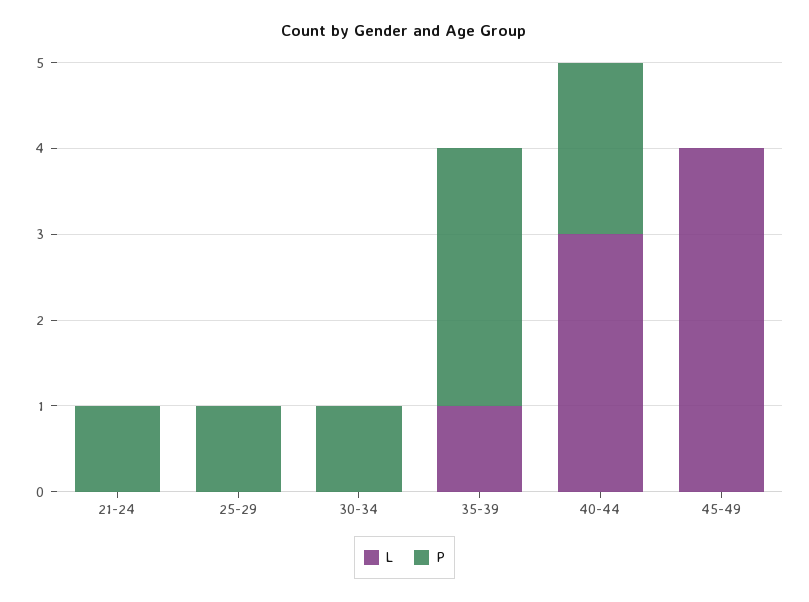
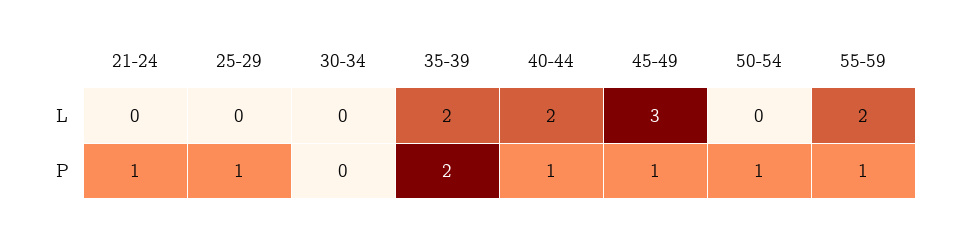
P, 30-34: 1 -> 0
L, 35-39: 1 -> 2
P, 35-39: 3 -> 2
L, 40-44: 3 -> 2
P, 40-44: 2 -> 1
L, 45-49: 4 -> 3
P, 45-49: 0 -> 1
L, 50-54: none -> 0
L, 55-59: none -> 2
P, 50-54: none -> 1
P, 55-59: none -> 1

